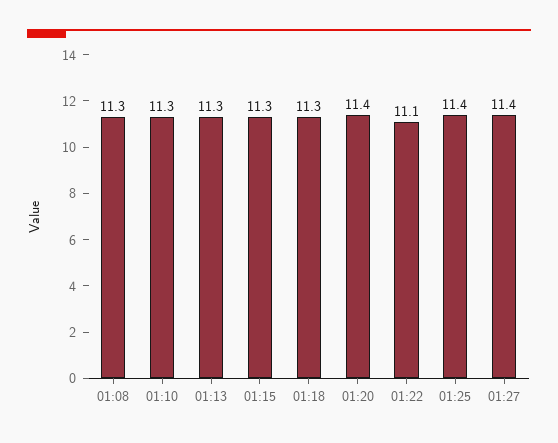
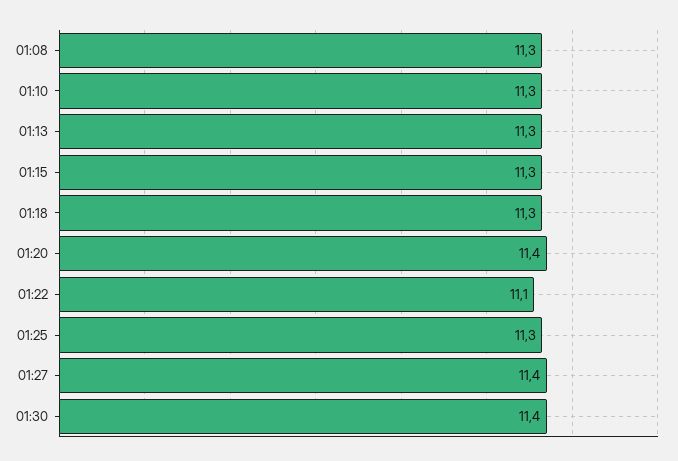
01:25: 11.4 -> 11.3
01:30: none -> 11.4

